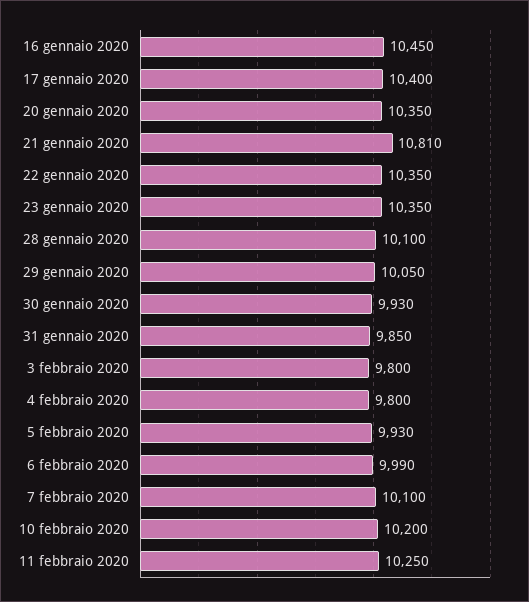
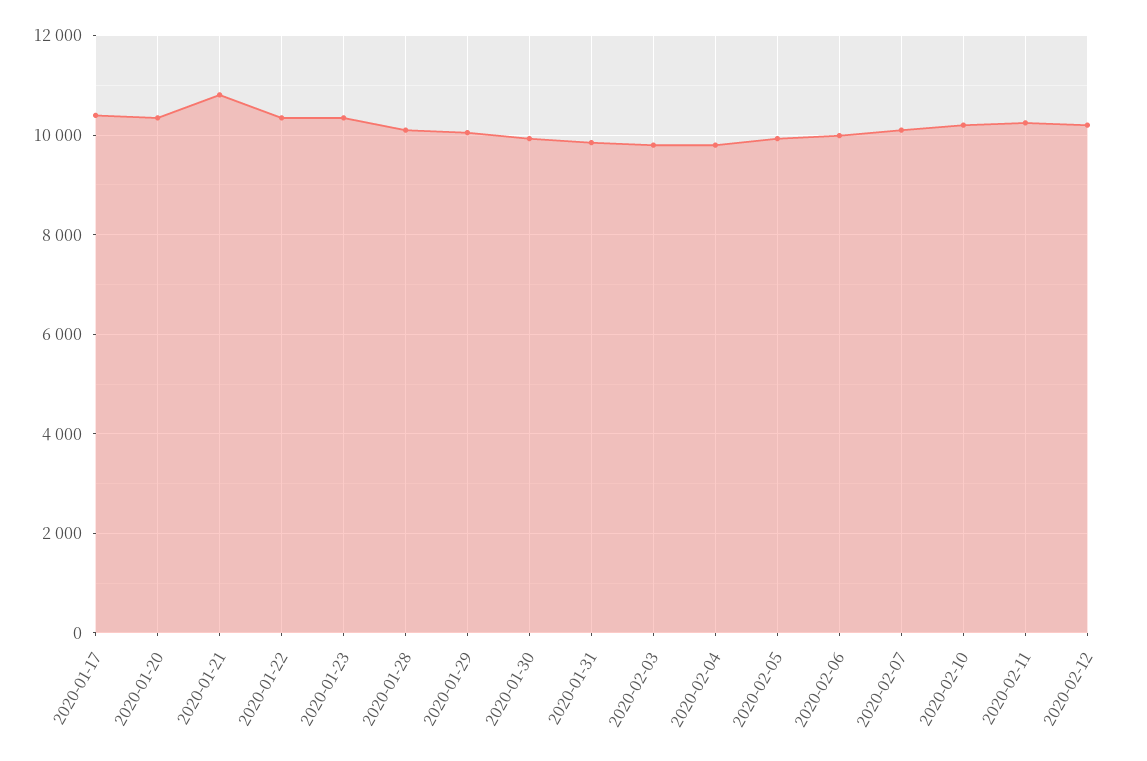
16 gennaio 2020: 10450 -> none
2020-02-12: none -> 10200

